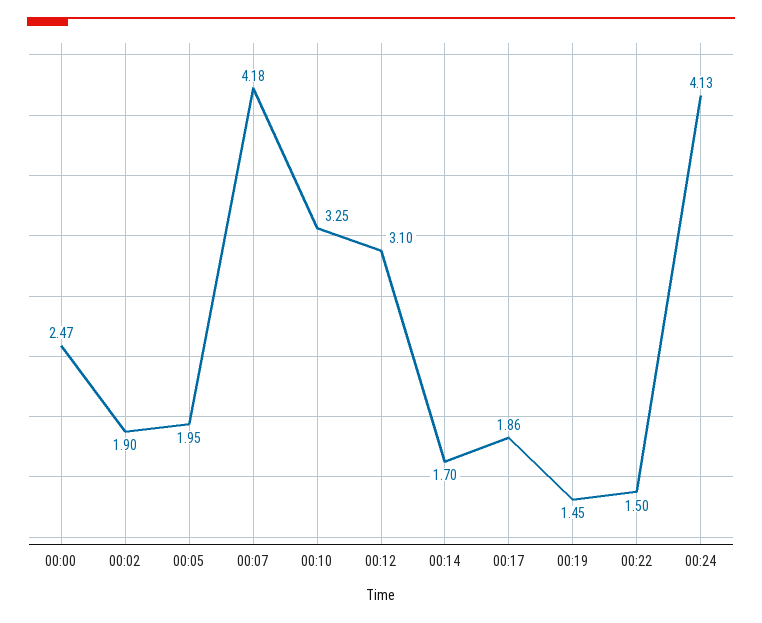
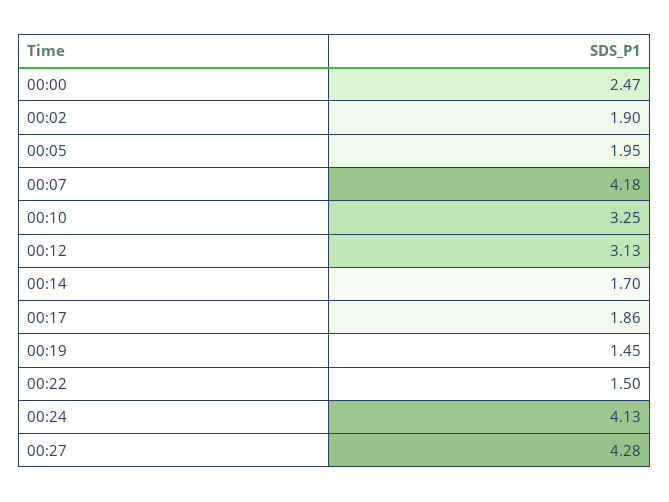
00:12: 3.1 -> 3.13
00:27: none -> 4.28

